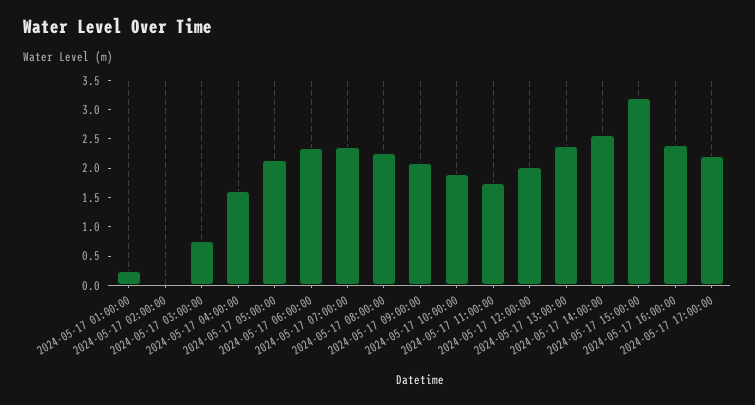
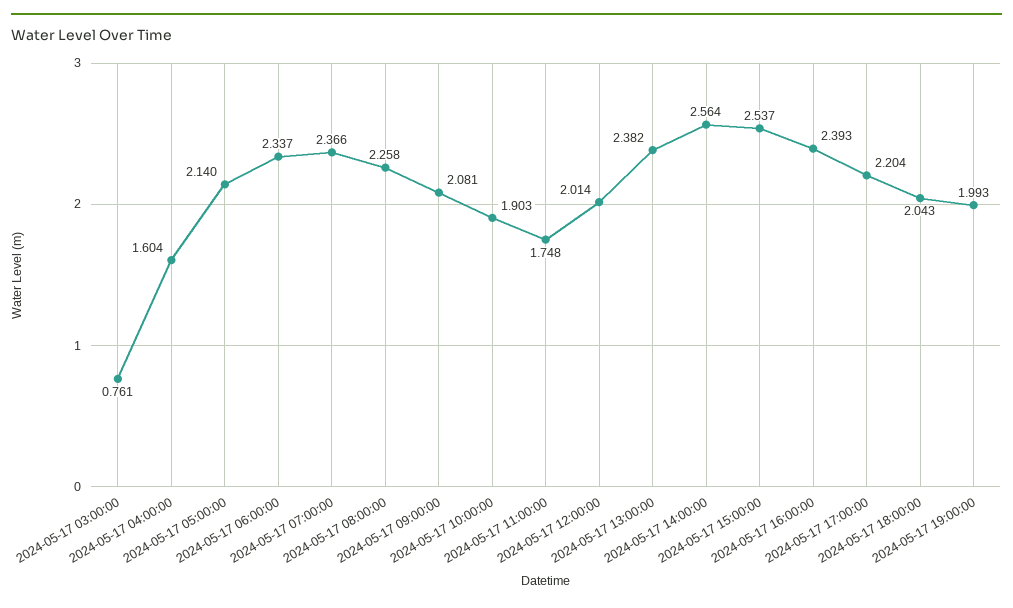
2024-05-17 01:00:00: 0.25 -> none
2024-05-17 02:00:00: 0 -> none
2024-05-17 15:00:00: 3.25 -> 2.537
2024-05-17 18:00:00: none -> 2.043
2024-05-17 19:00:00: none -> 1.993

